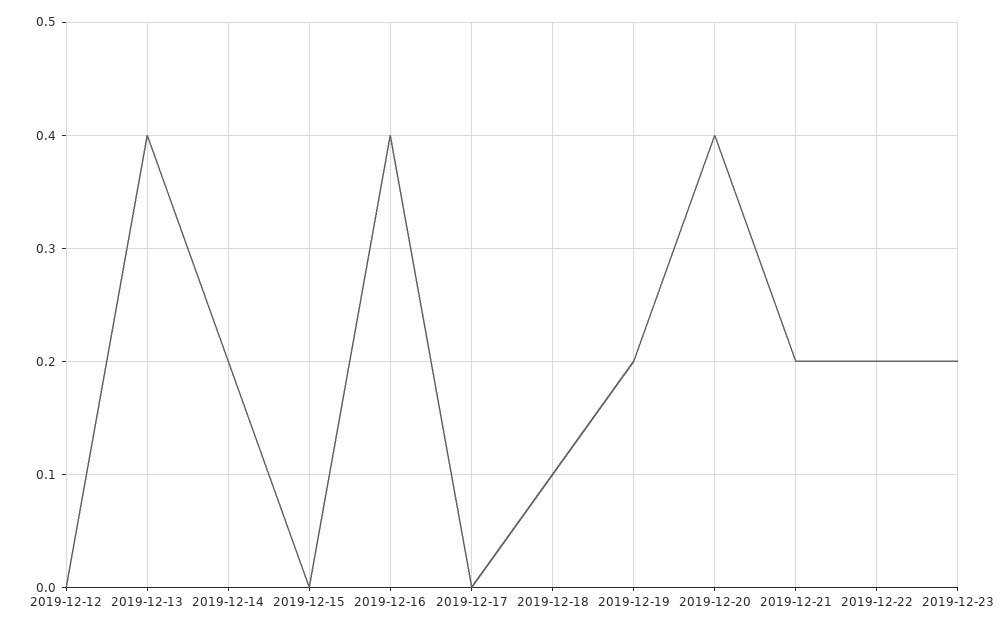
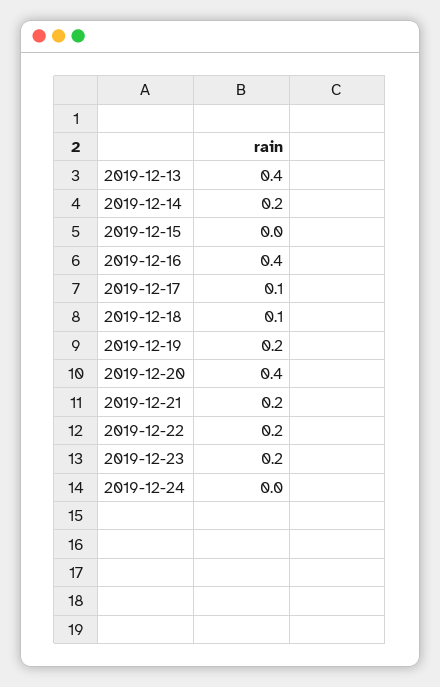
2019-12-12: 0 -> none
2019-12-17: 0 -> 0.1
2019-12-24: none -> 0

